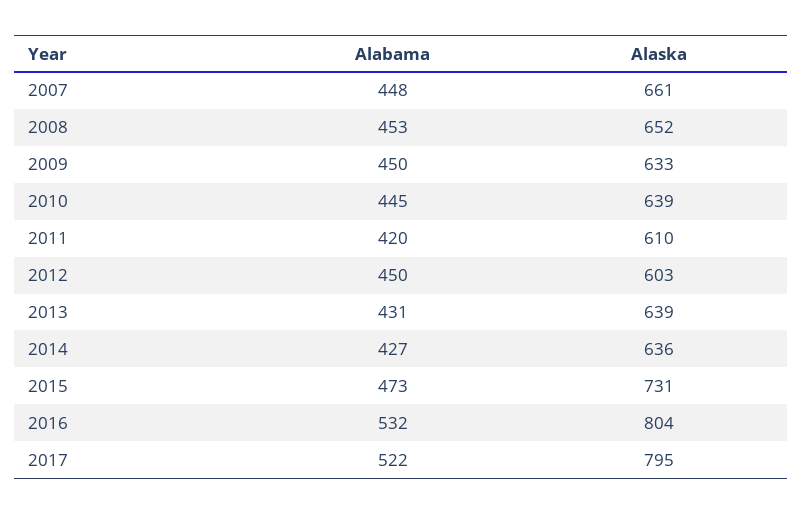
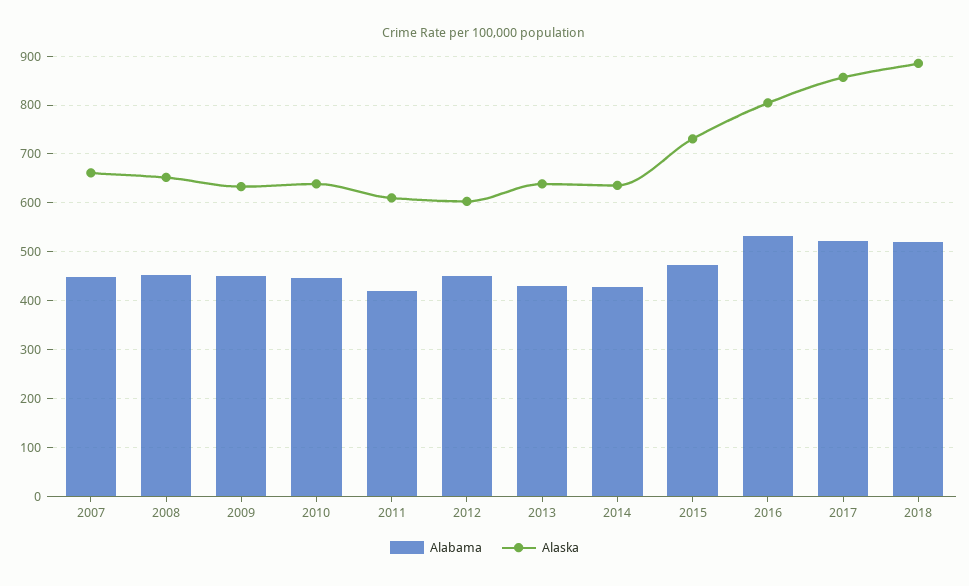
Alaska, 2017: 795 -> 860
Alabama, 2018: none -> 520
Alaska, 2018: none -> 880

